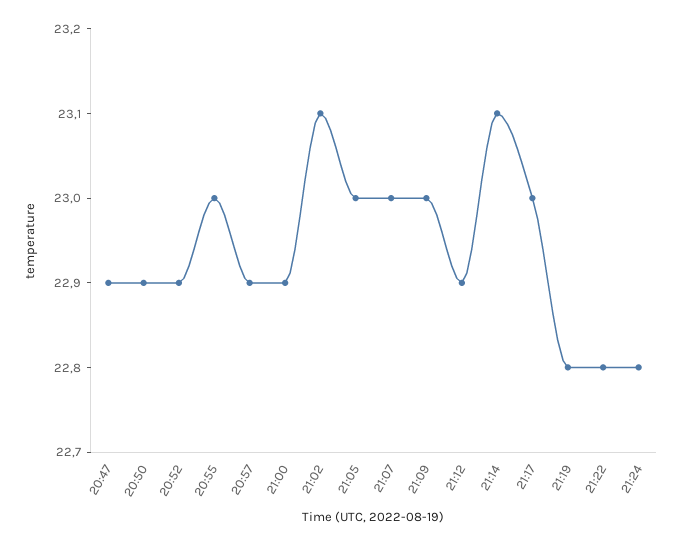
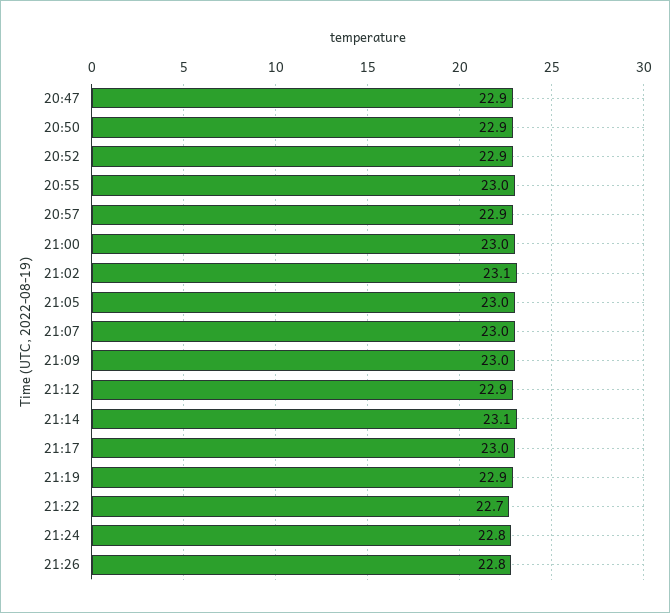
21:00: 22.9 -> 23
21:19: 22.8 -> 22.9
21:22: 22.8 -> 22.7
21:26: none -> 22.8

